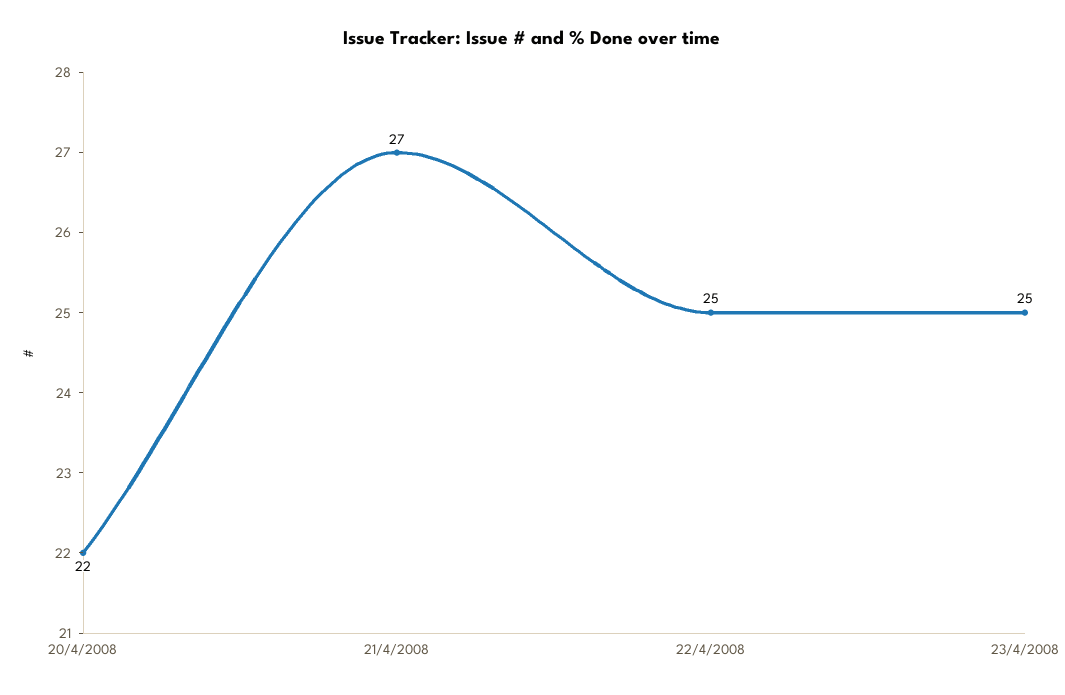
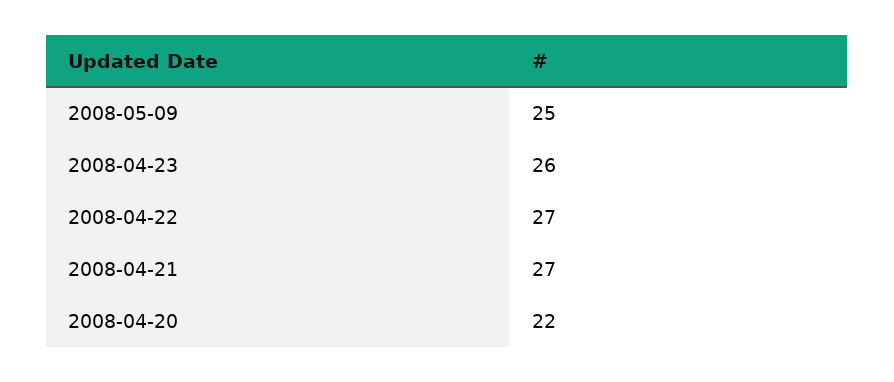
22/4/2008: 25 -> 27
23/4/2008: 25 -> 26
2008-05-09: none -> 25

